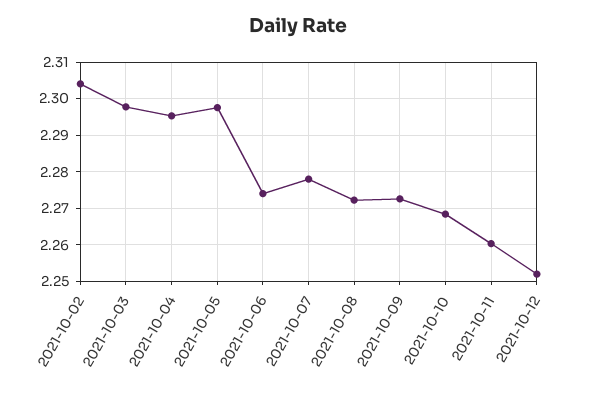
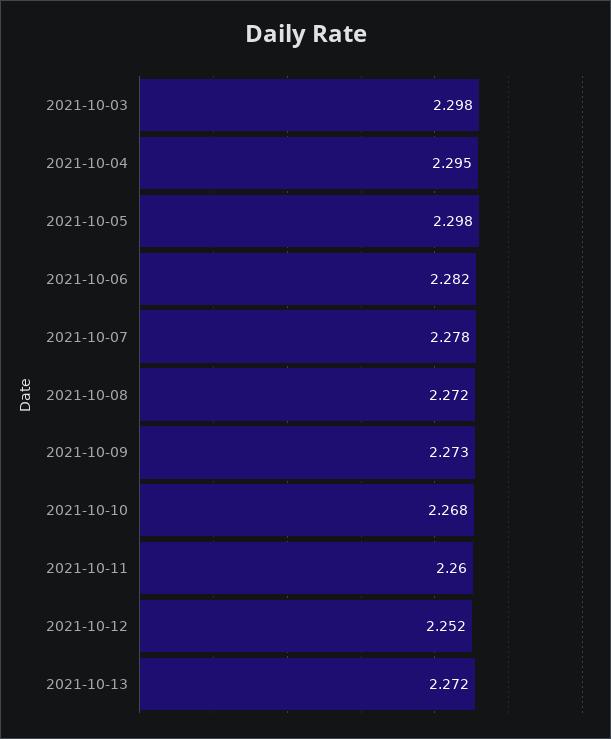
2021-10-02: 2.304 -> none
2021-10-06: 2.274 -> 2.282
2021-10-13: none -> 2.272

